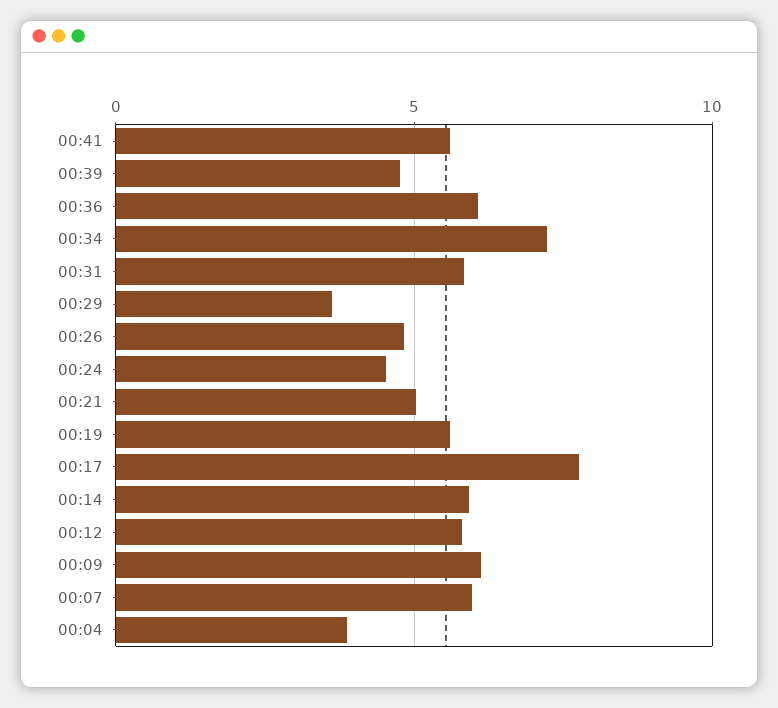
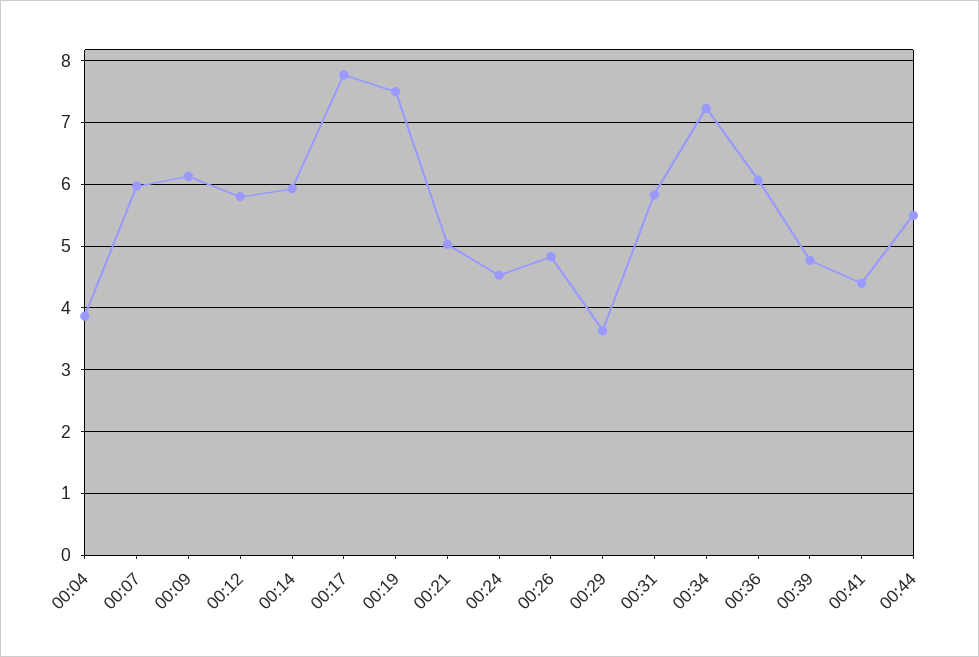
00:41: 5.5 -> 4.4
00:19: 5.5 -> 7.5
00:44: none -> 5.5

